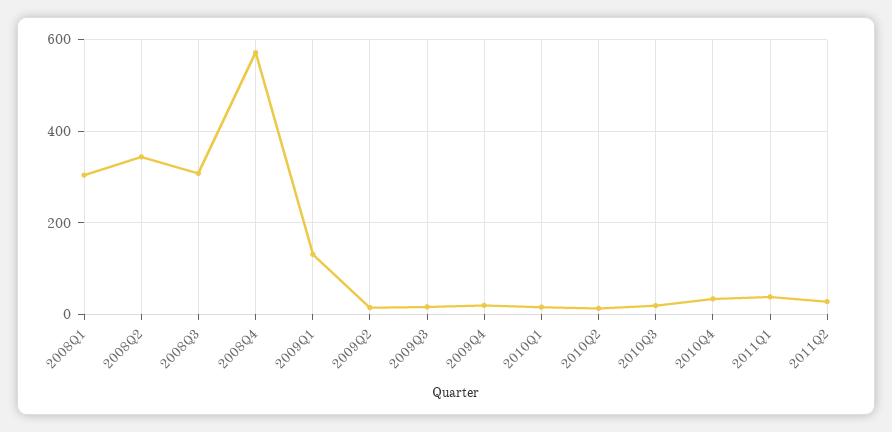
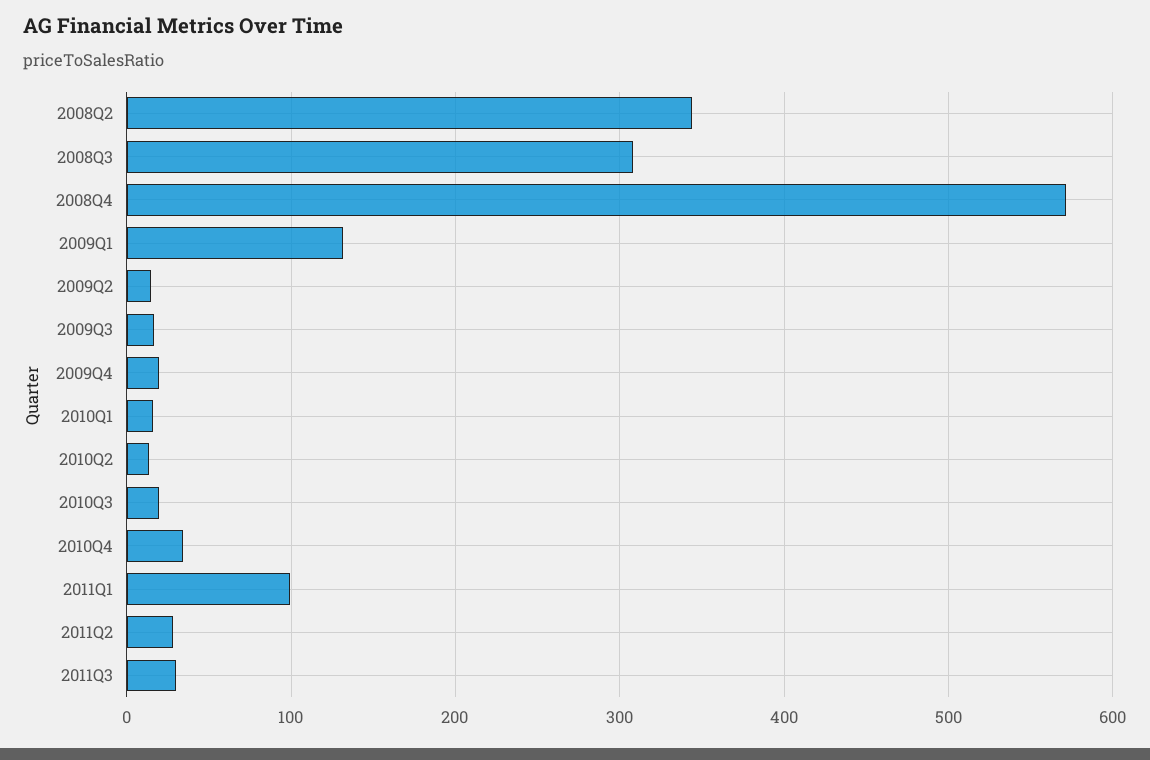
2008Q1: 300 -> none
2011Q1: 40 -> 100
2011Q3: none -> 30

